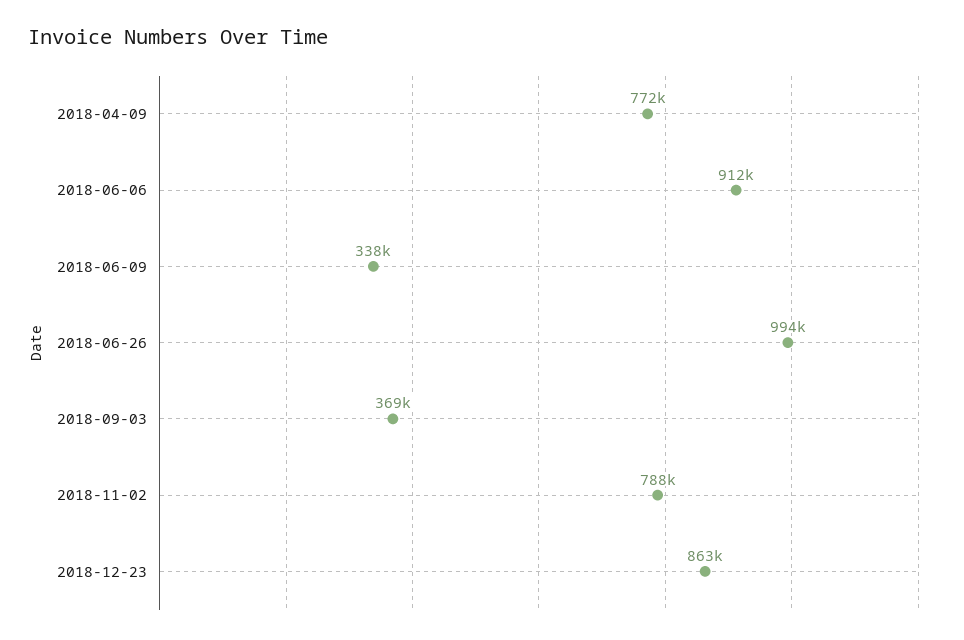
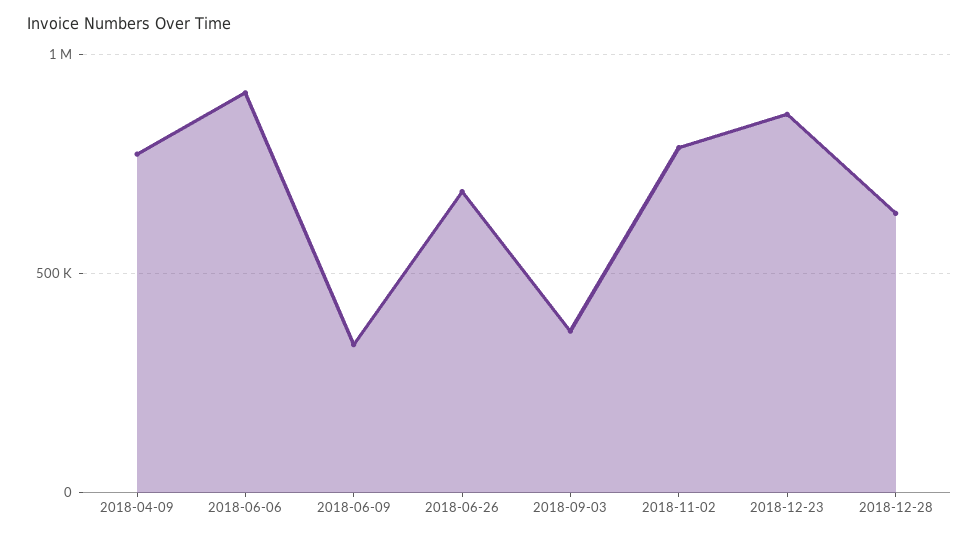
2018-06-26: 994000 -> 700000
2018-12-28: none -> 650000

